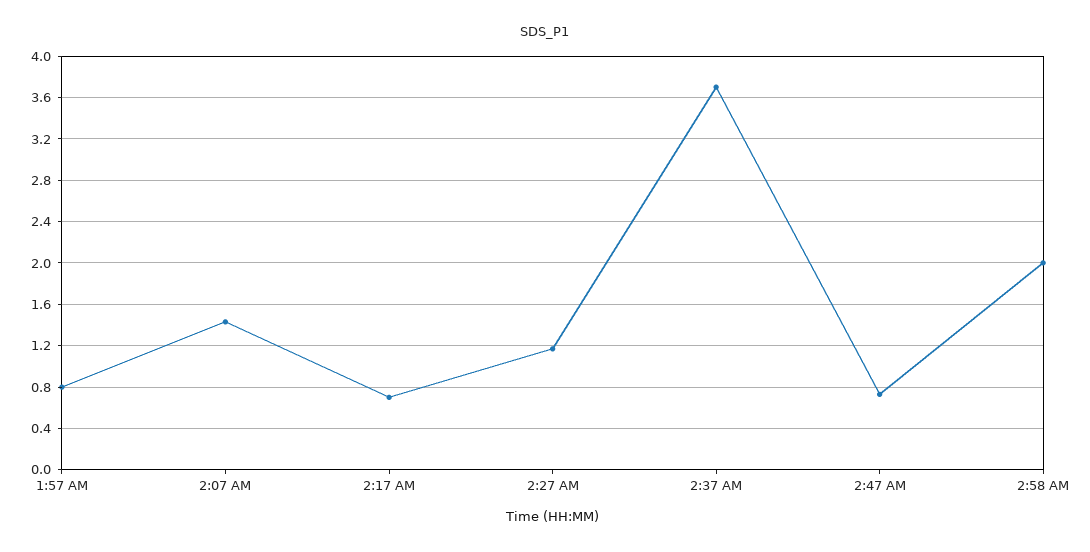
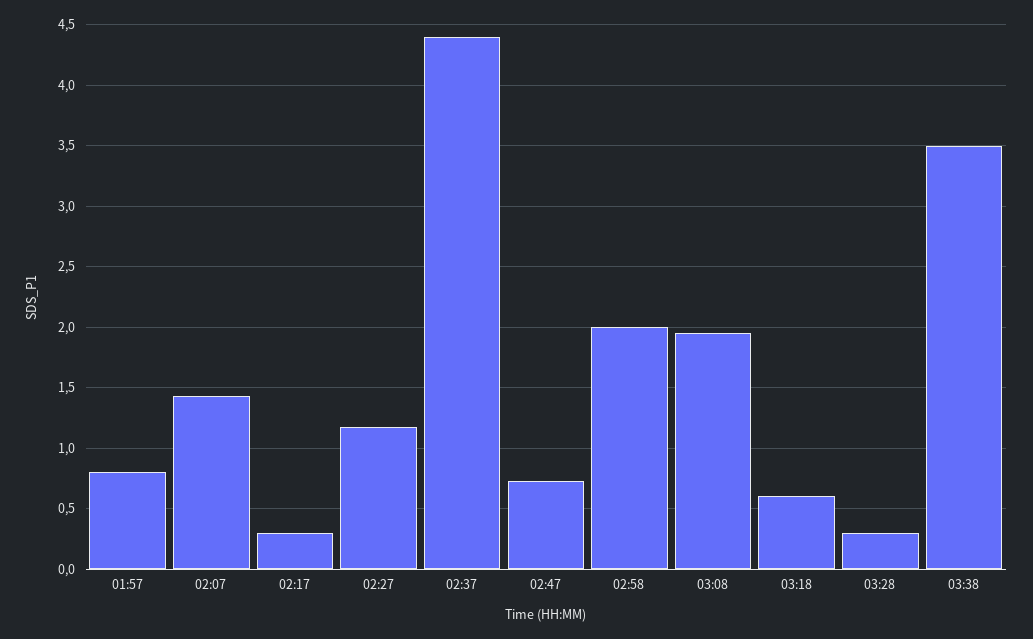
2:17 AM: 0.7 -> 0.3
2:37 AM: 3.7 -> 4.4
03:08: none -> 1.95
03:18: none -> 0.6
03:28: none -> 0.3
03:38: none -> 3.5

